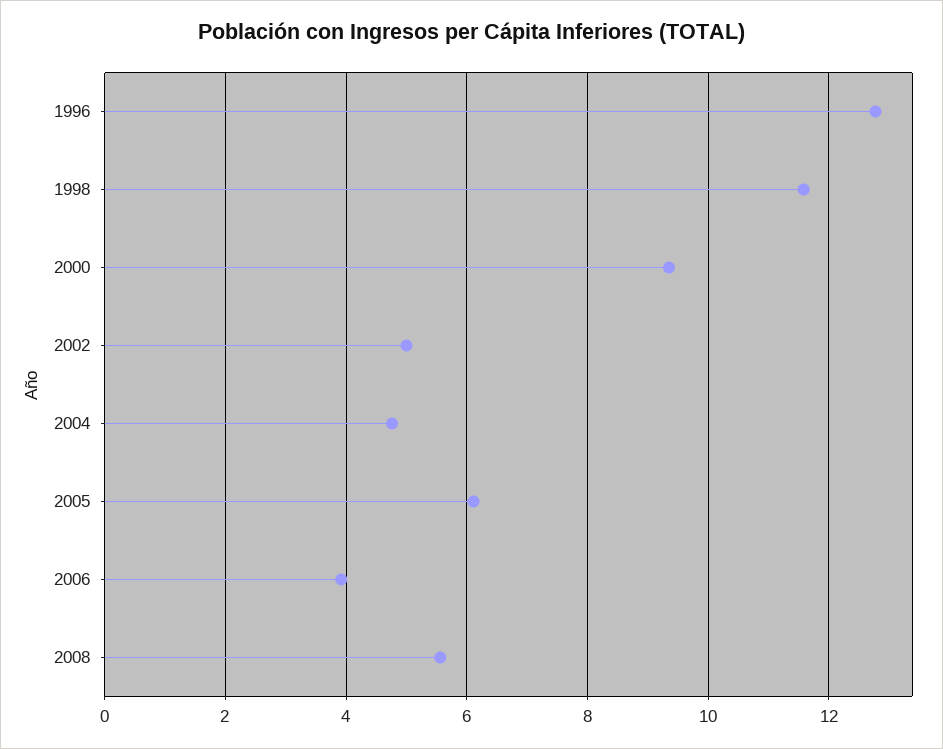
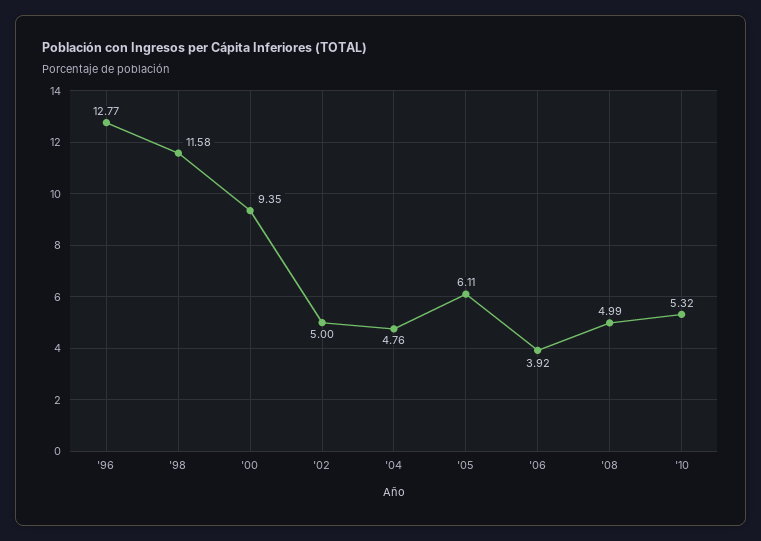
2008: 5.6 -> 4.99
'10: none -> 5.32

